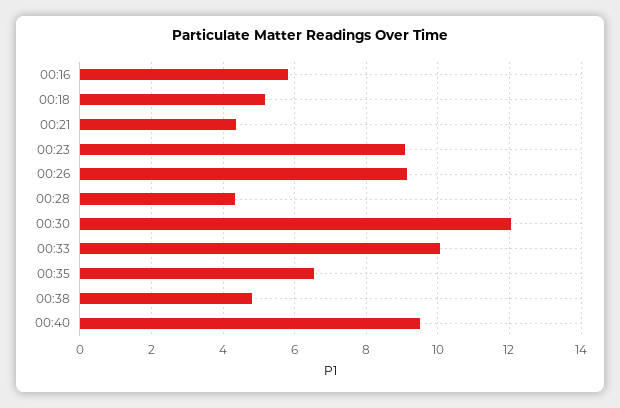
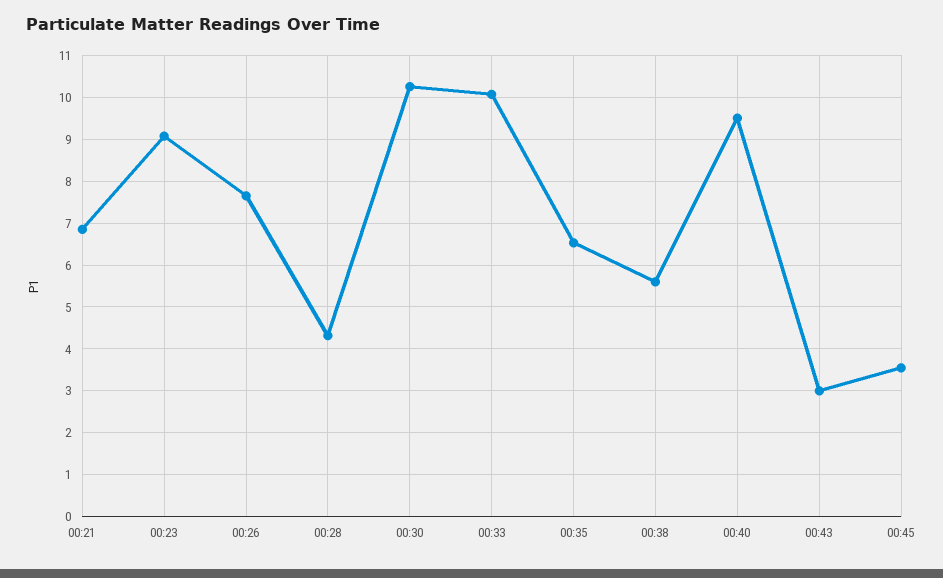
00:16: 5.8 -> none
00:18: 5.2 -> none
00:21: 4.4 -> 6.8
00:26: 9.2 -> 7.6
00:30: 12 -> 10.2
00:38: 4.8 -> 5.6
00:43: none -> 3
00:45: none -> 3.6

